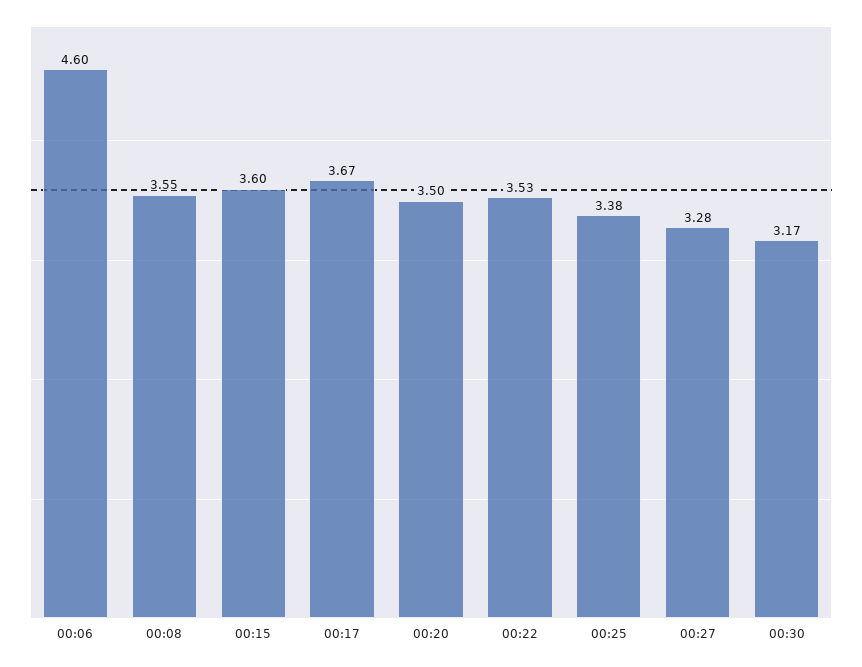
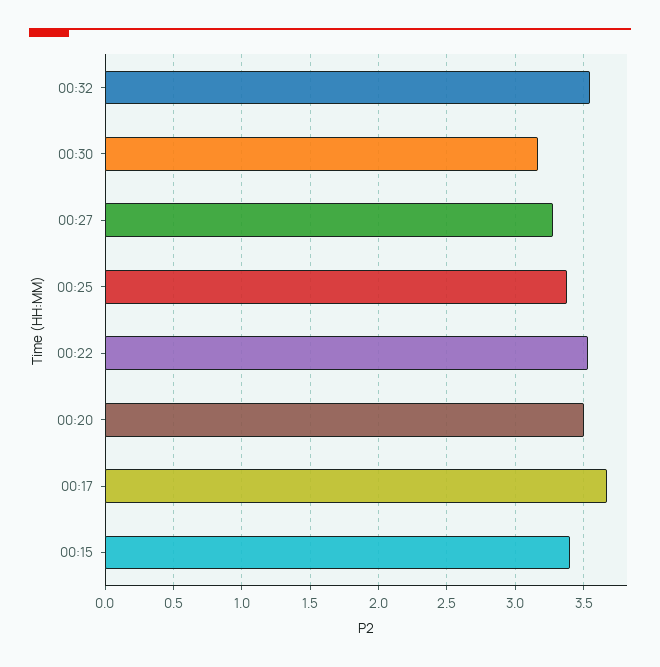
00:06: 4.6 -> none
00:08: 3.55 -> none
00:15: 3.6 -> 3.4
00:32: none -> 3.55

